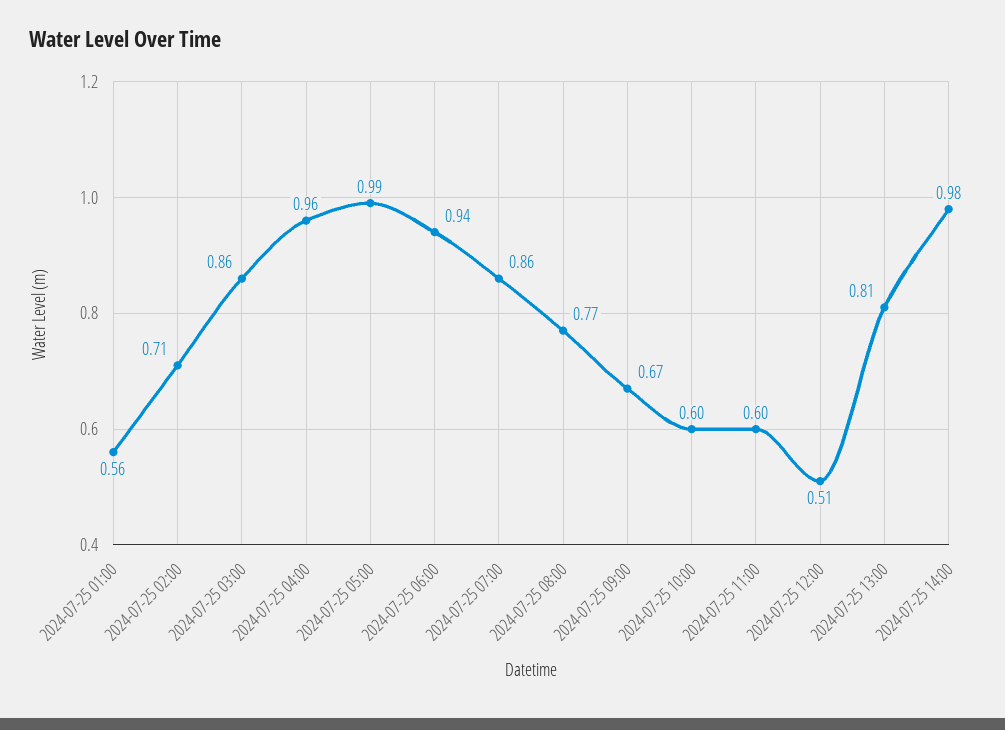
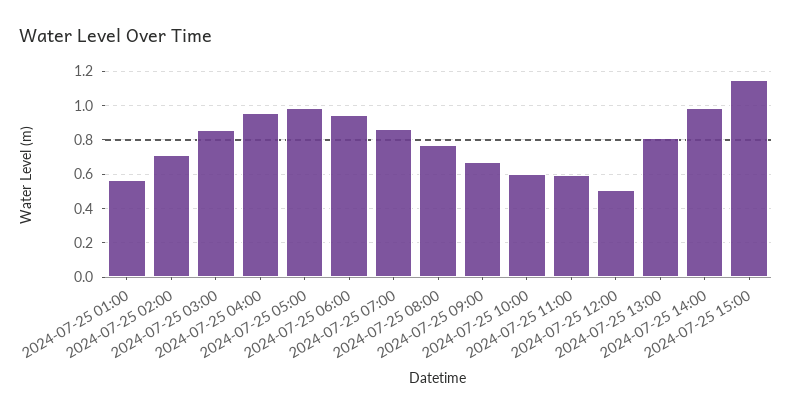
2024-07-25 15:00: none -> 1.15

